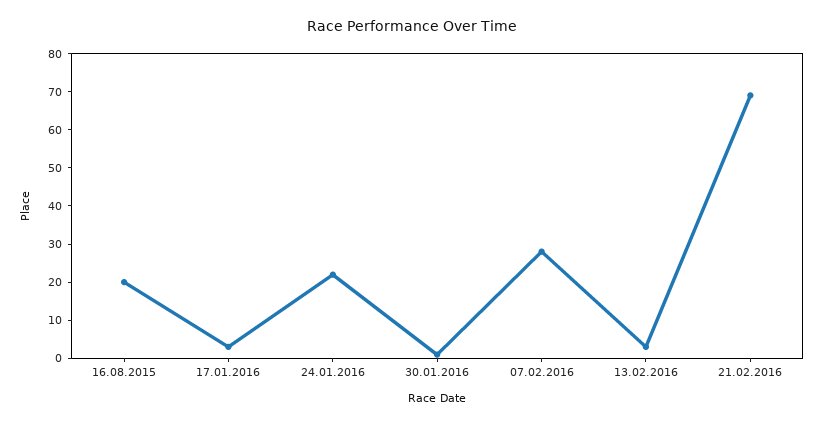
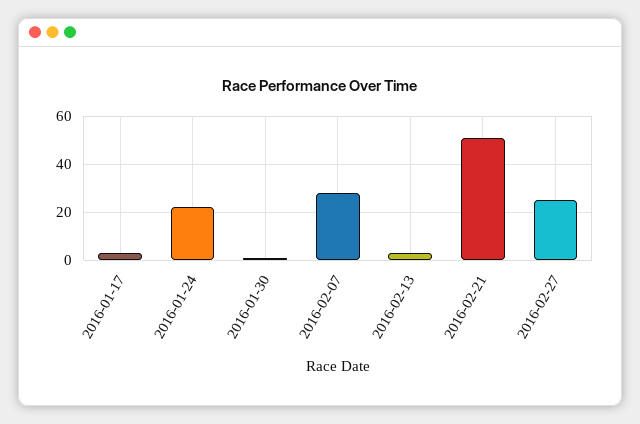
16.08.2015: 20 -> none
21.02.2016: 70 -> 50
2016-02-27: none -> 25

